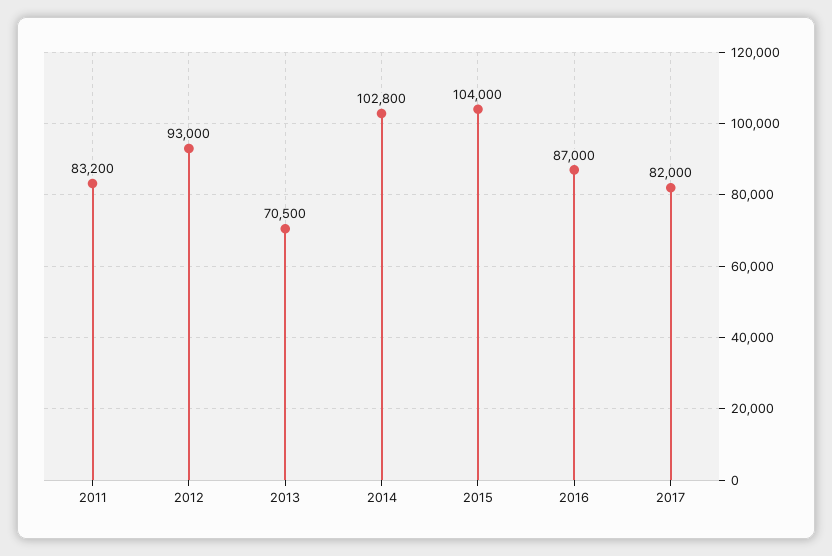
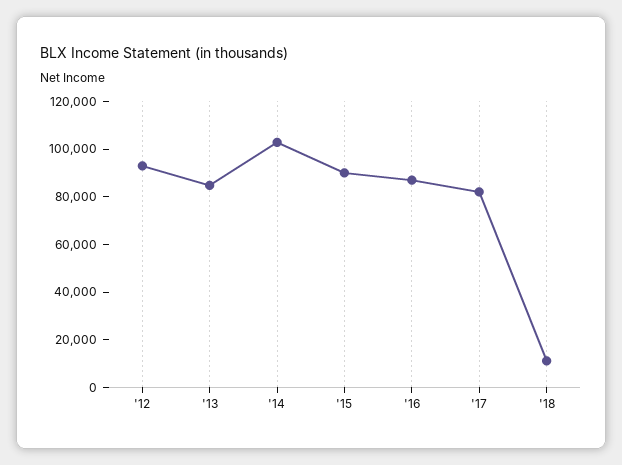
2011: 83200 -> none
2013: 70500 -> 85000
2015: 104000 -> 90000
'18: none -> 10000

